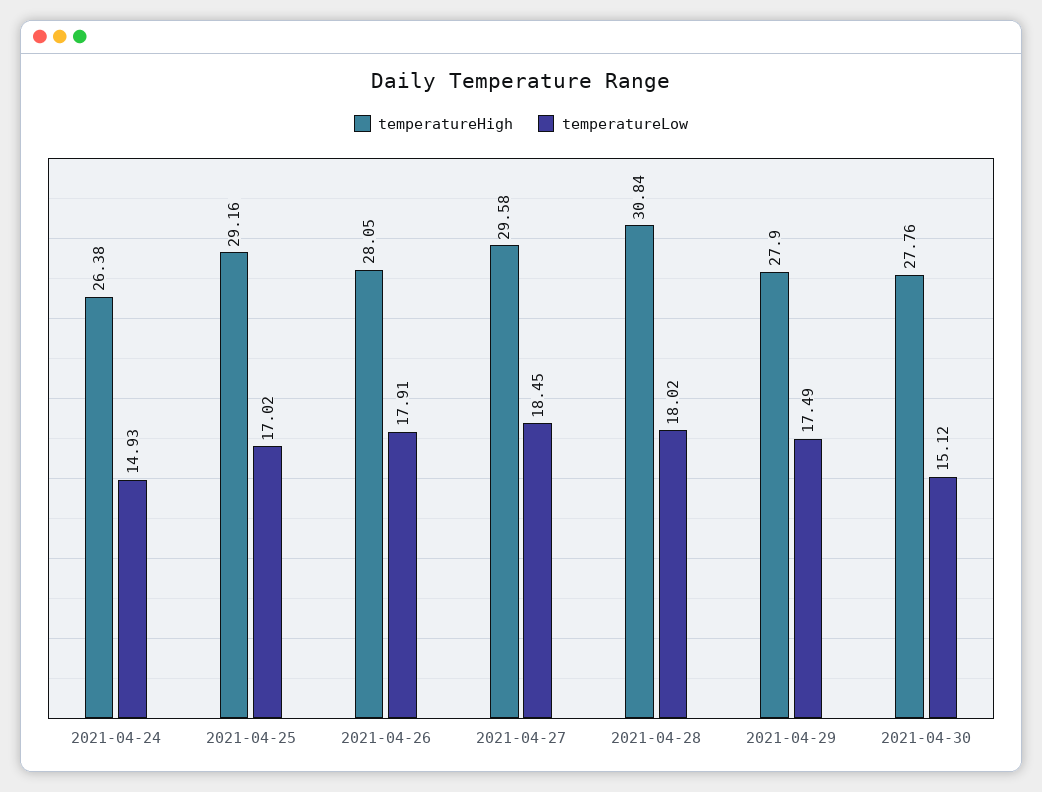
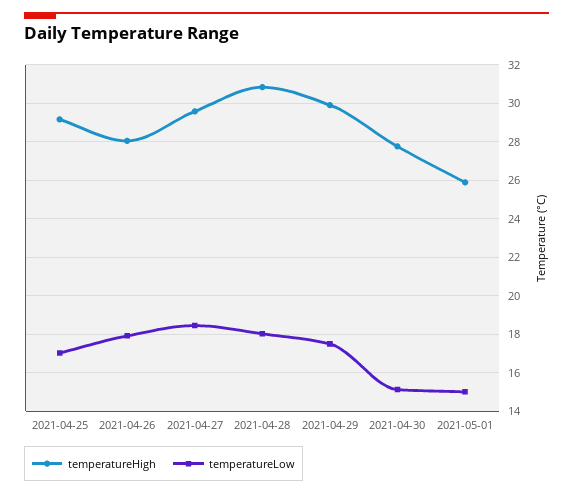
temperatureHigh, 2021-04-24: 26.38 -> none
temperatureLow, 2021-04-24: 14.93 -> none
temperatureHigh, 2021-04-29: 27.9 -> 30
temperatureHigh, 2021-05-01: none -> 26
temperatureLow, 2021-05-01: none -> 15

